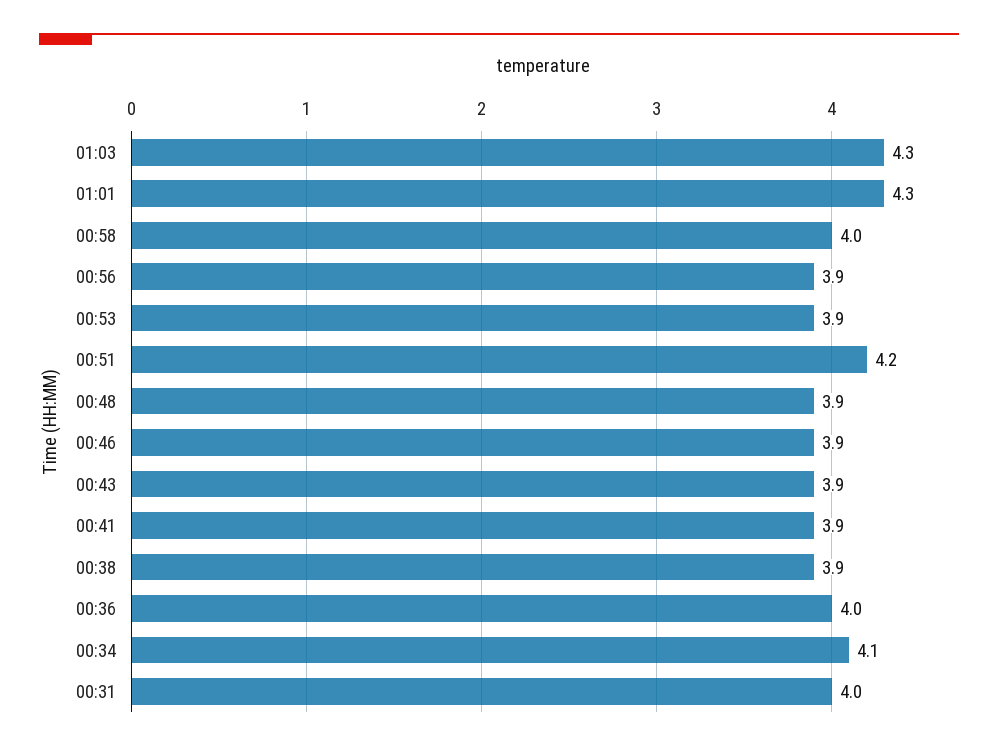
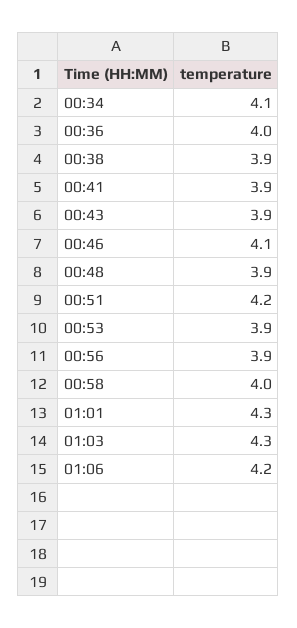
00:46: 3.9 -> 4.1
00:31: 4 -> none
01:06: none -> 4.2

